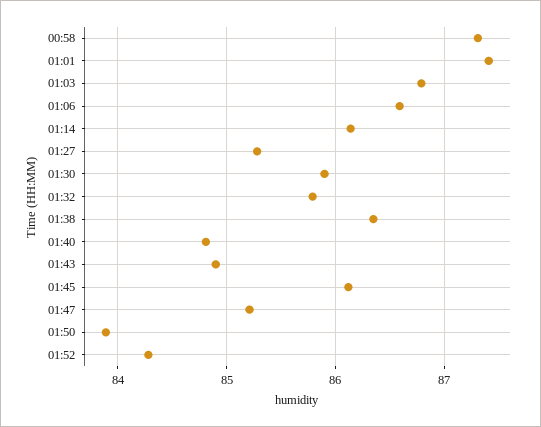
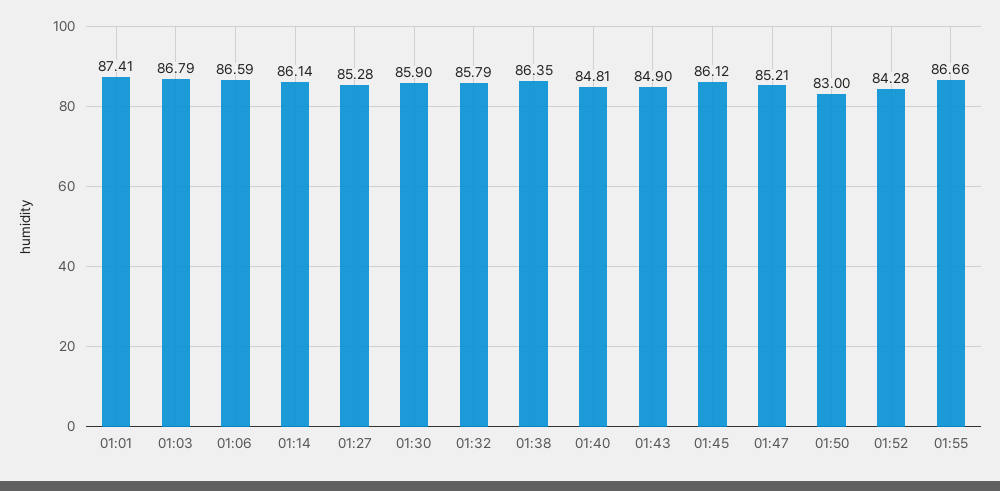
00:58: 87.3 -> none
01:50: 83.9 -> 83
01:55: none -> 86.66

